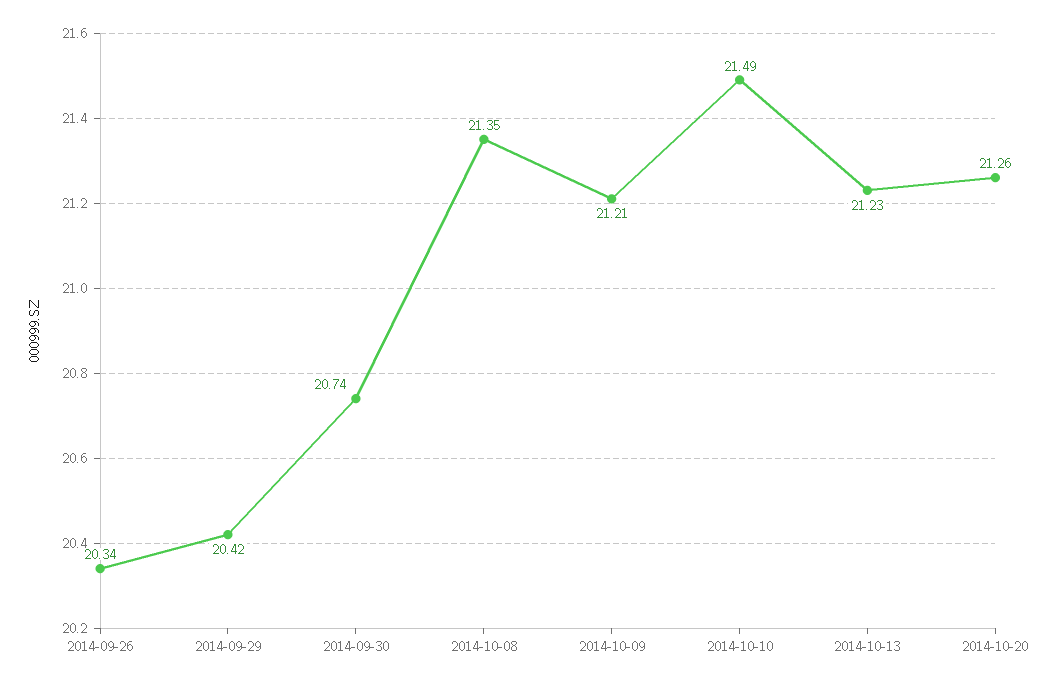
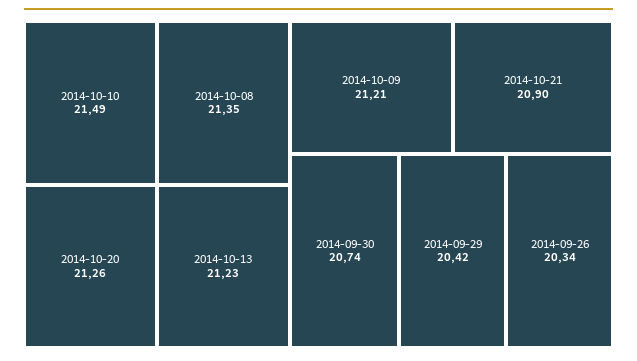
2014-10-21: none -> 20.9

